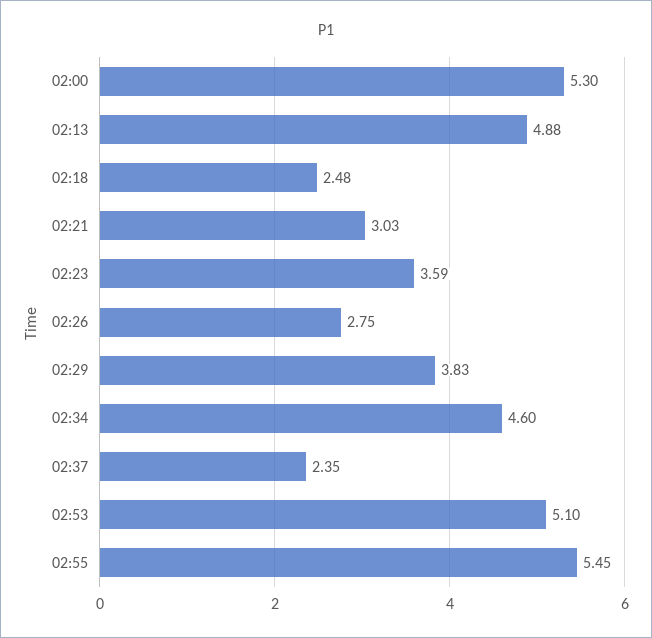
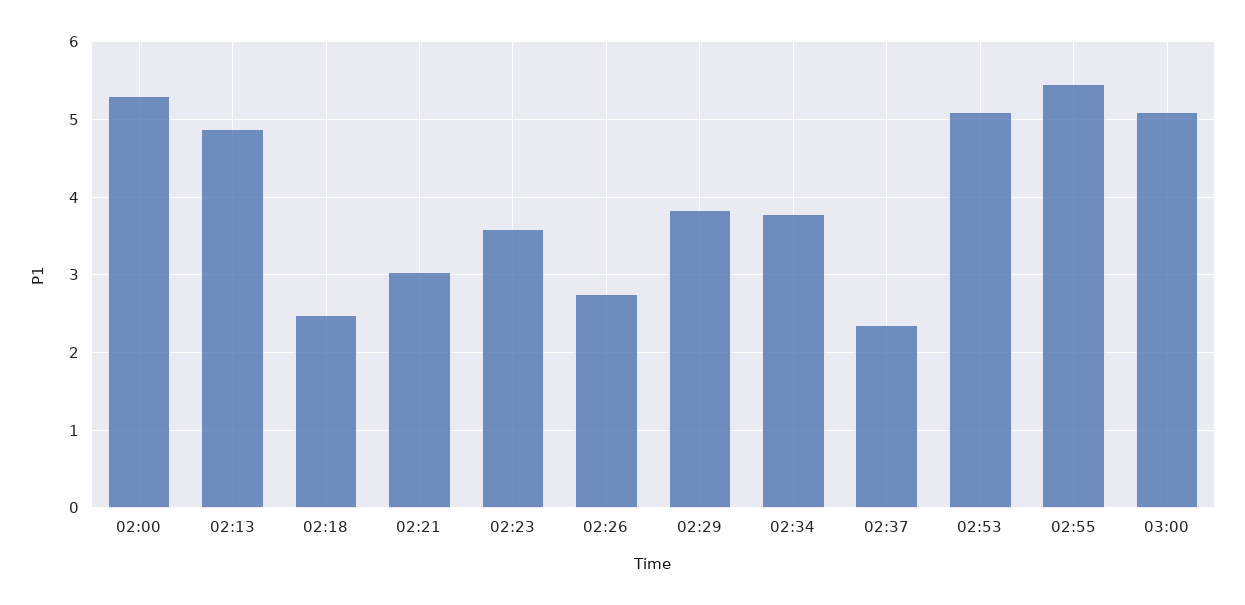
02:34: 4.6 -> 3.8
03:00: none -> 5.1

